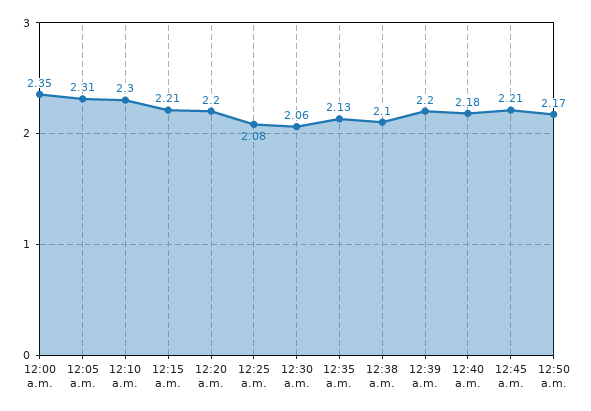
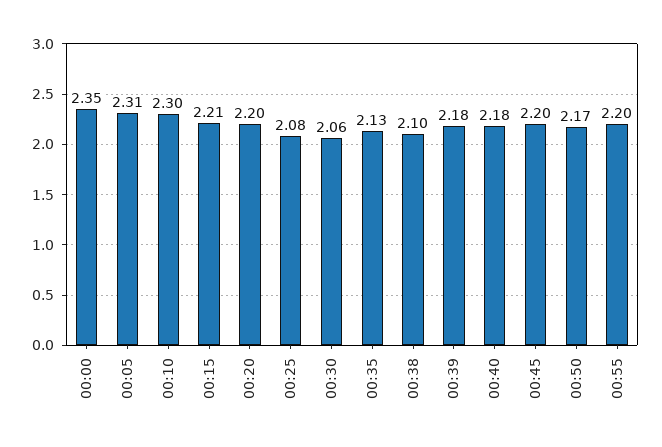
12:39 a.m.: 2.2 -> 2.18
12:45 a.m.: 2.21 -> 2.2
00:55: none -> 2.2

